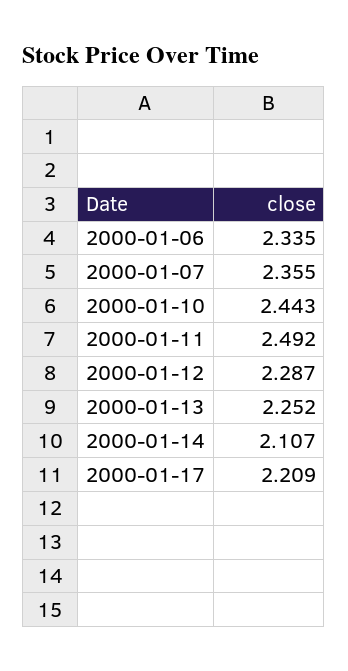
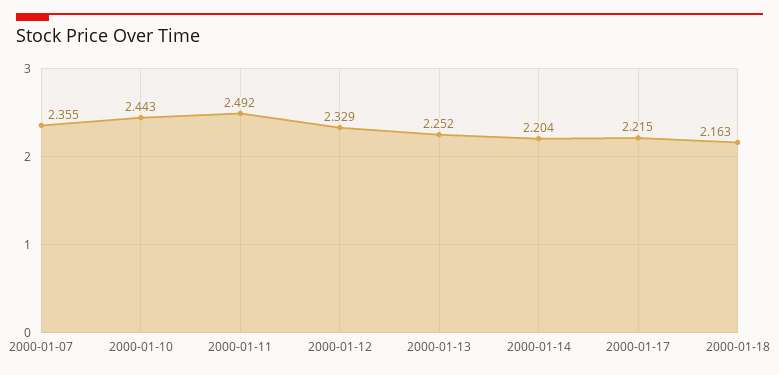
2000-01-06: 2.335 -> none
2000-01-12: 2.287 -> 2.329
2000-01-14: 2.107 -> 2.204
2000-01-17: 2.209 -> 2.215
2000-01-18: none -> 2.163

